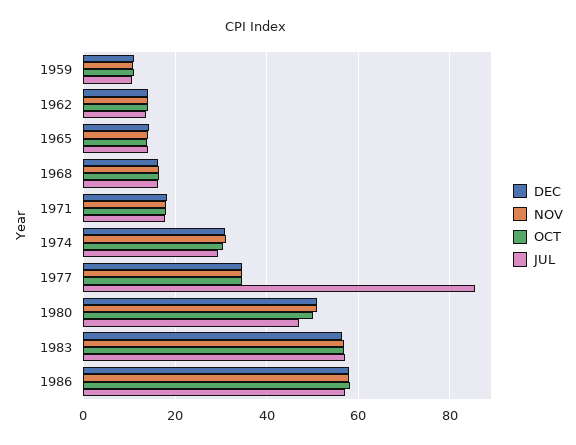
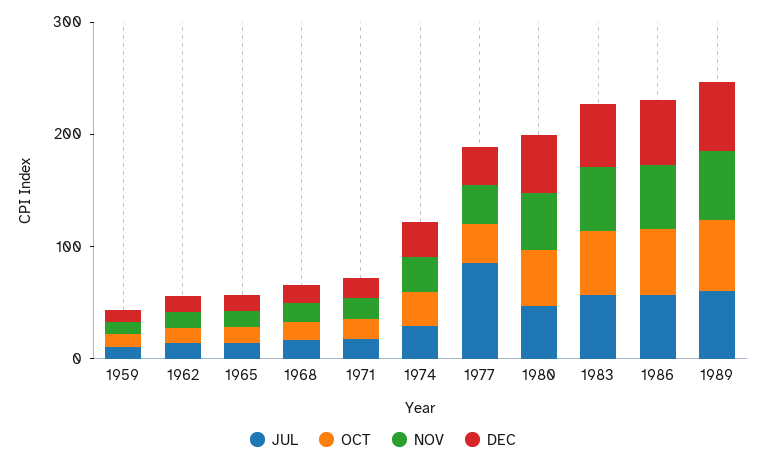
JUL, 1989: none -> 60
OCT, 1989: none -> 60
NOV, 1989: none -> 60
DEC, 1989: none -> 60

